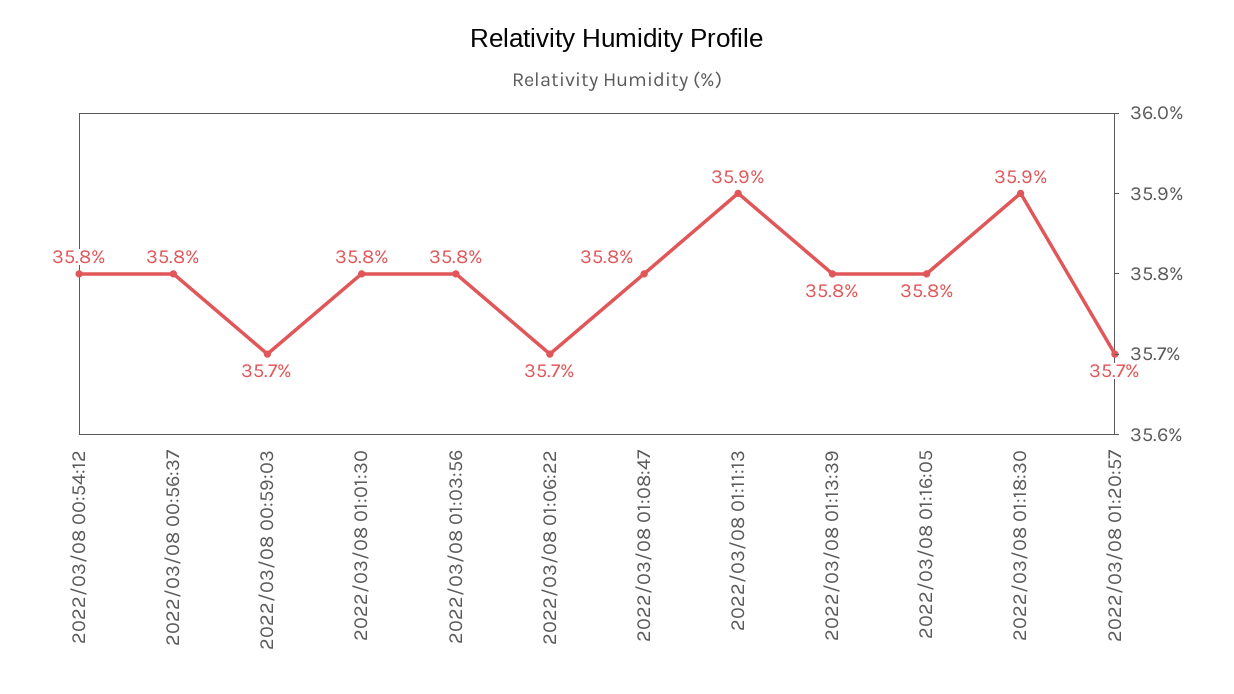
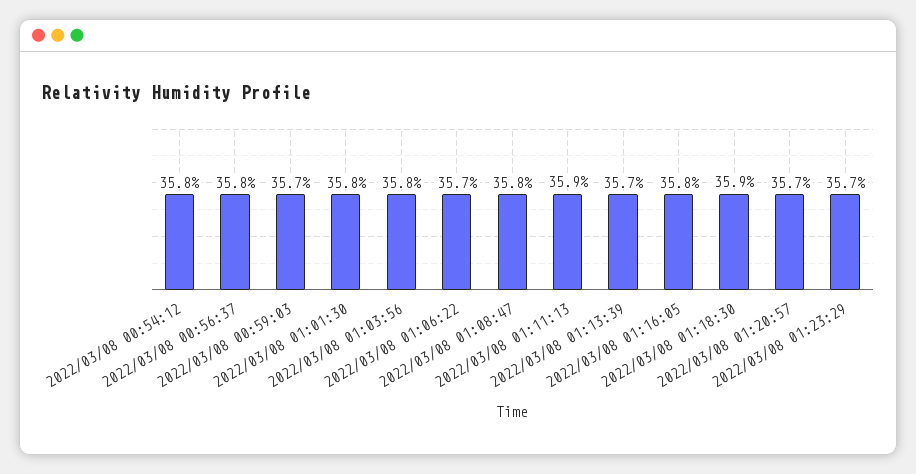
2022/03/08 01:13:39: 35.8 -> 35.7
2022/03/08 01:23:29: none -> 35.7

